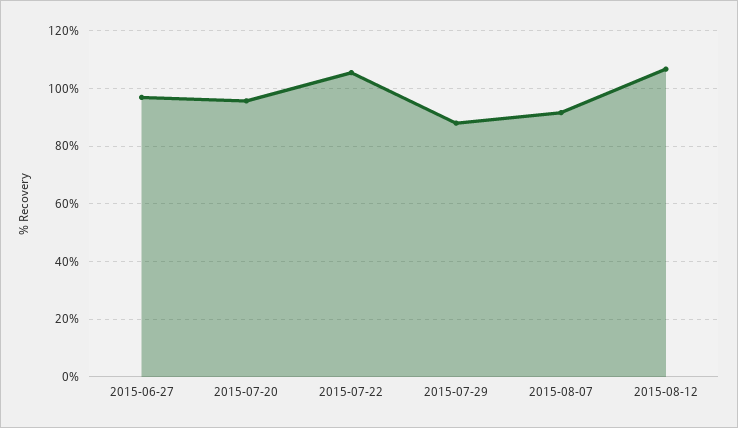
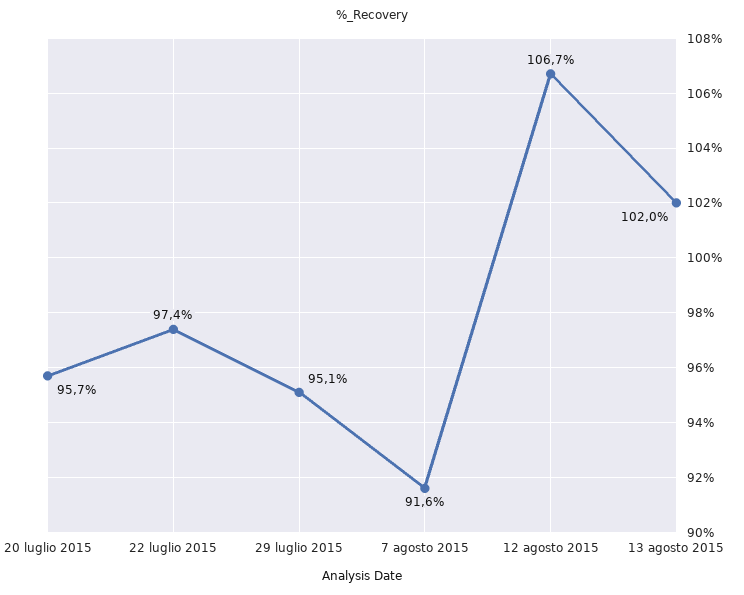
2015-06-27: 97.5 -> none
2015-07-22: 105 -> 97.4
2015-07-29: 87.5 -> 95.1
13 agosto 2015: none -> 102

